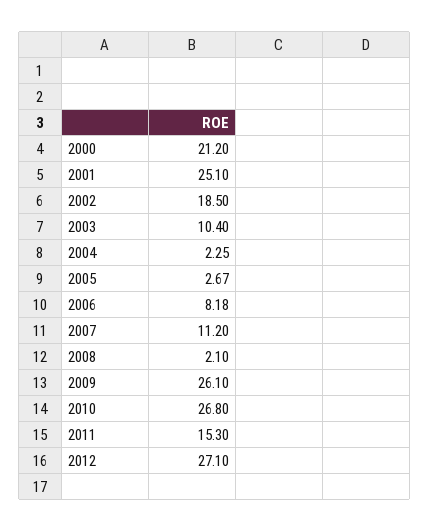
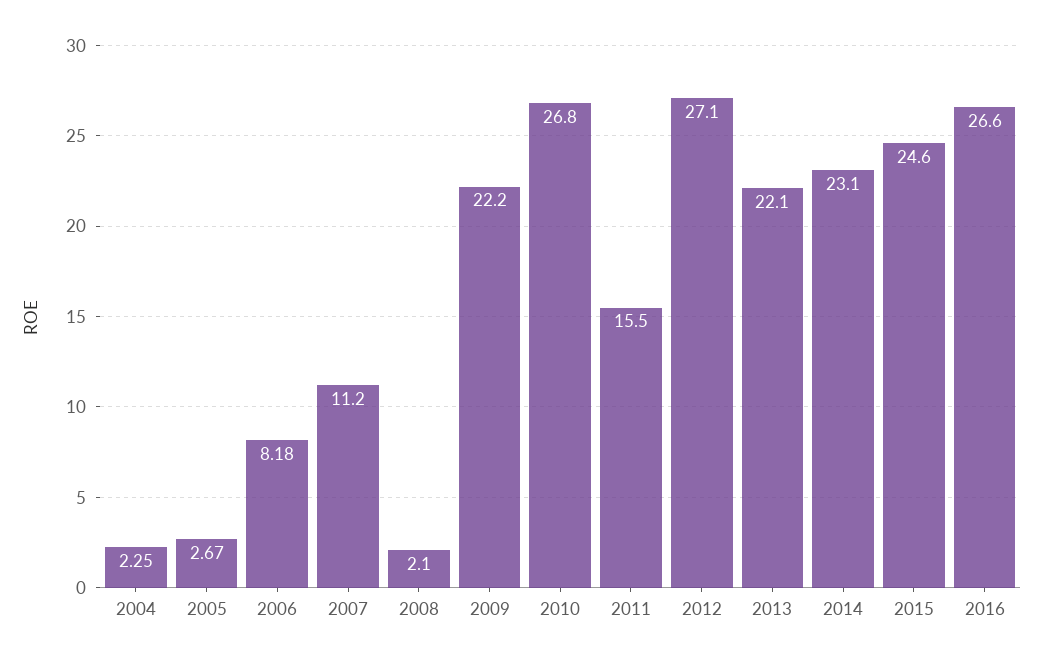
2000: 21.2 -> none
2001: 25.1 -> none
2002: 18.5 -> none
2003: 10.4 -> none
2009: 26.1 -> 22.2
2011: 15.3 -> 15.5
2013: none -> 22.1
2014: none -> 23.1
2015: none -> 24.6
2016: none -> 26.6

